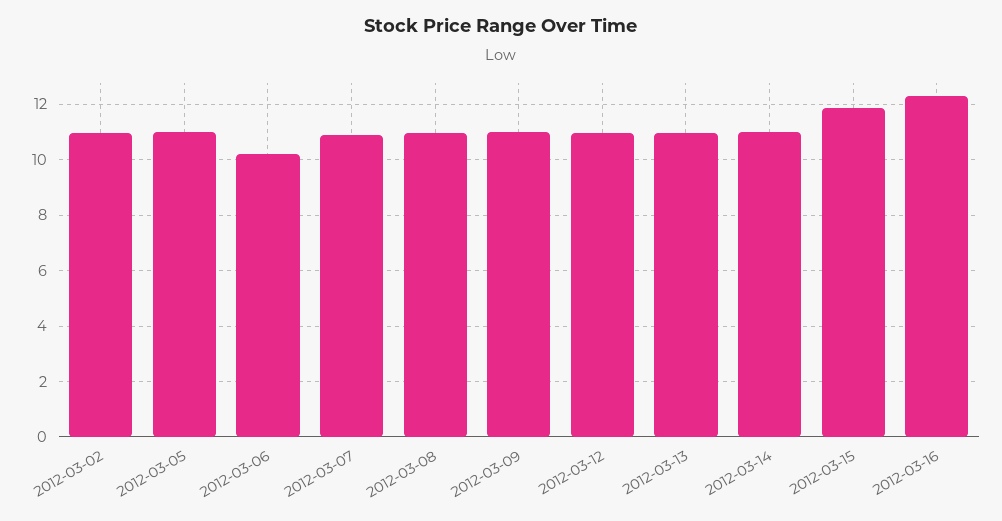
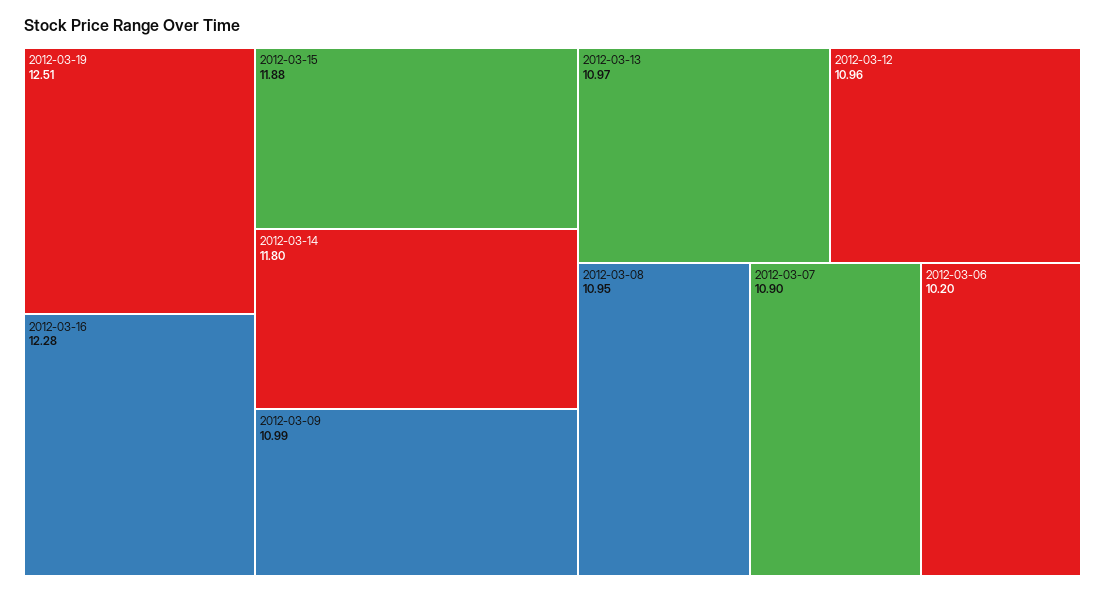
2012-03-02: 11 -> none
2012-03-05: 11 -> none
2012-03-14: 11 -> 11.8
2012-03-19: none -> 12.51

